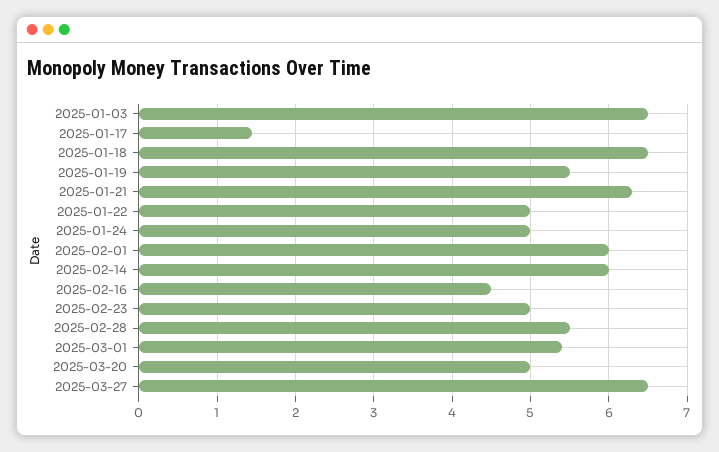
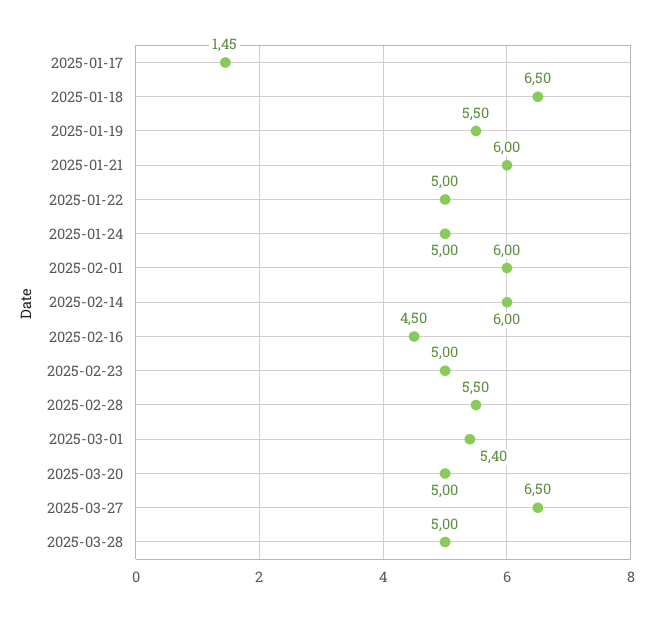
2025-01-03: 6.5 -> none
2025-01-21: 6.3 -> 6
2025-03-28: none -> 5

